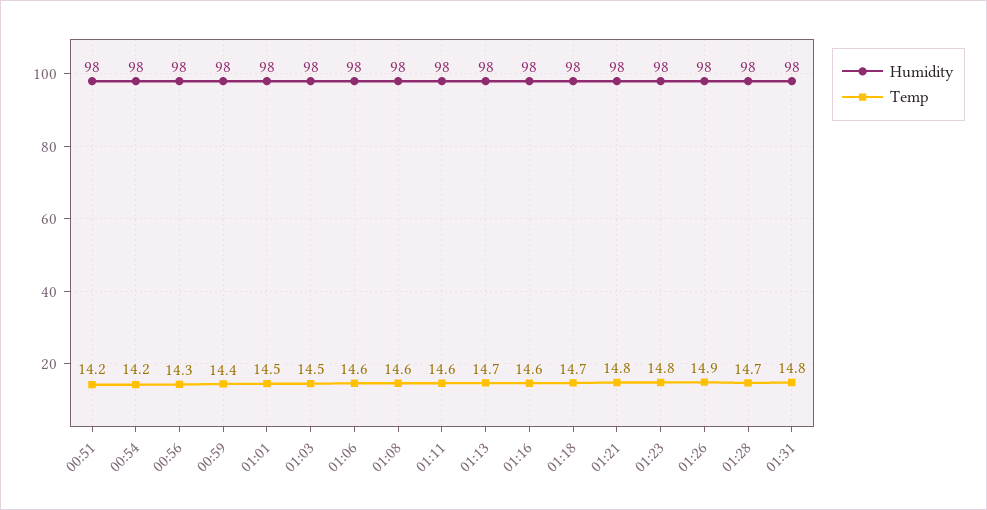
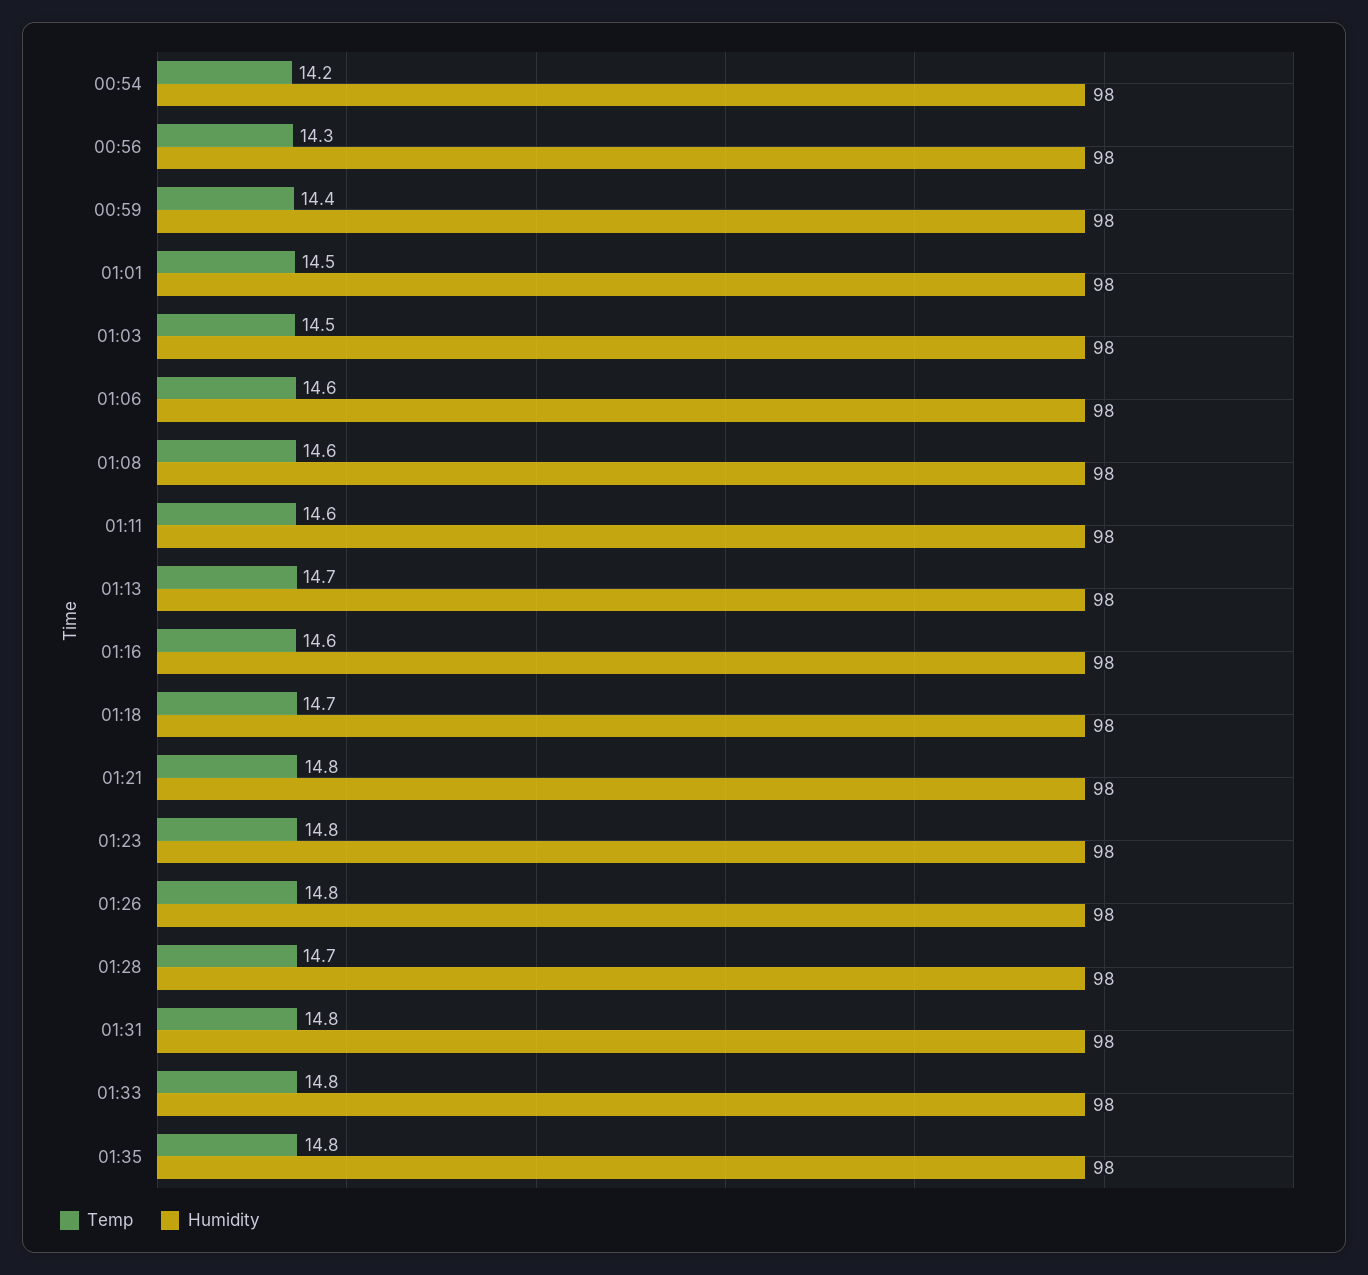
Humidity, 00:51: 98 -> none
Temp, 00:51: 14.2 -> none
Temp, 01:26: 14.9 -> 14.8
Temp, 01:33: none -> 14.8
Humidity, 01:33: none -> 98
Temp, 01:35: none -> 14.8
Humidity, 01:35: none -> 98

